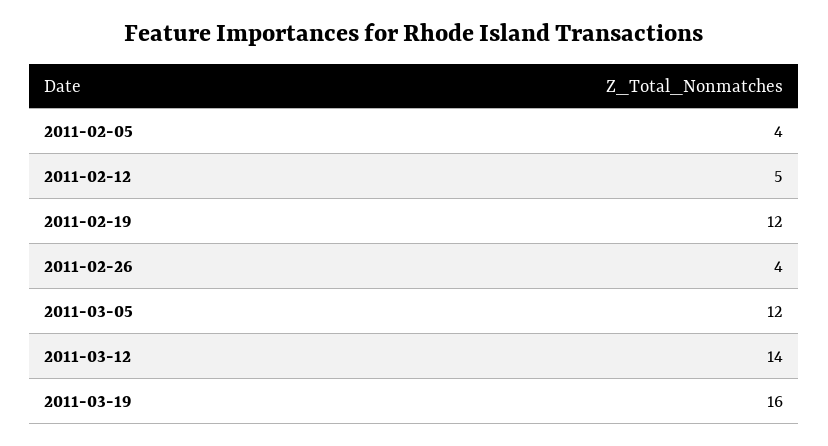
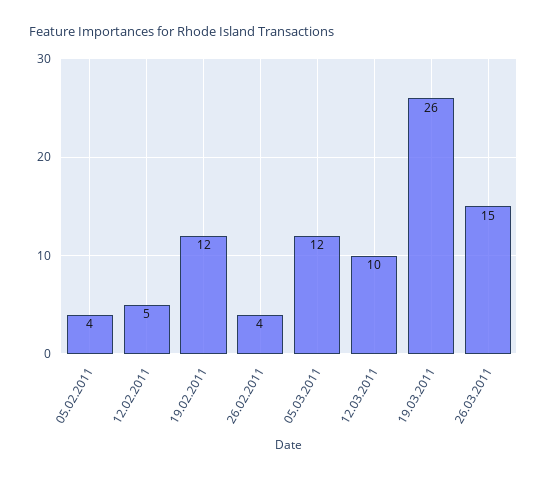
2011-03-12: 14 -> 10
2011-03-19: 16 -> 26
26.03.2011: none -> 15

